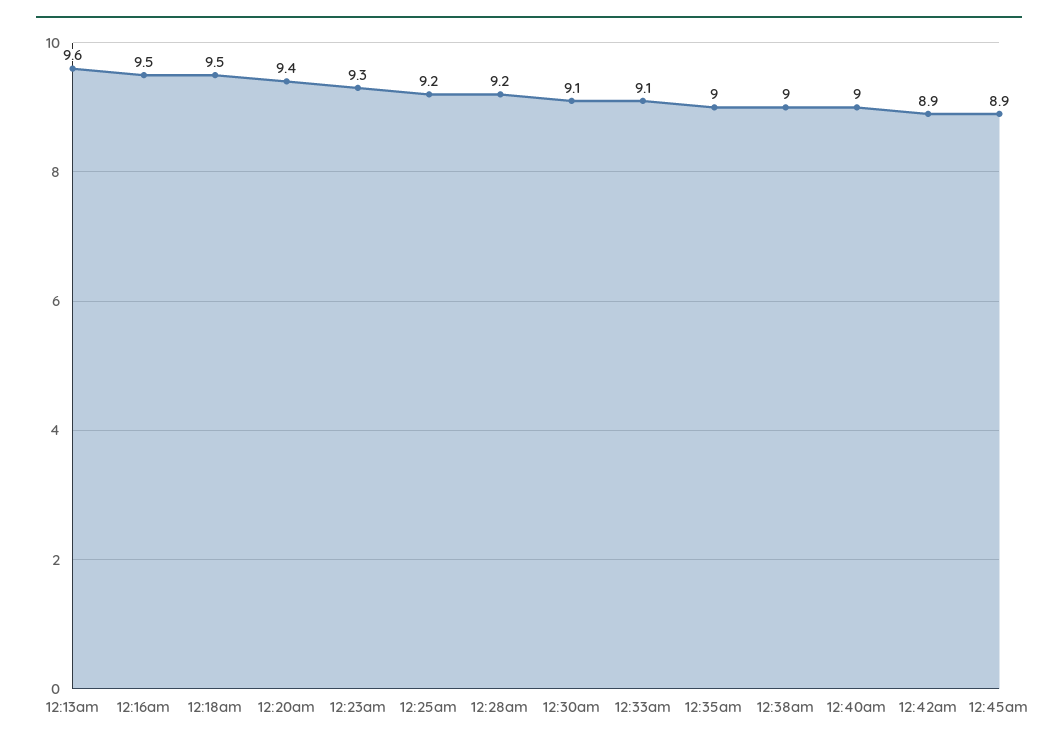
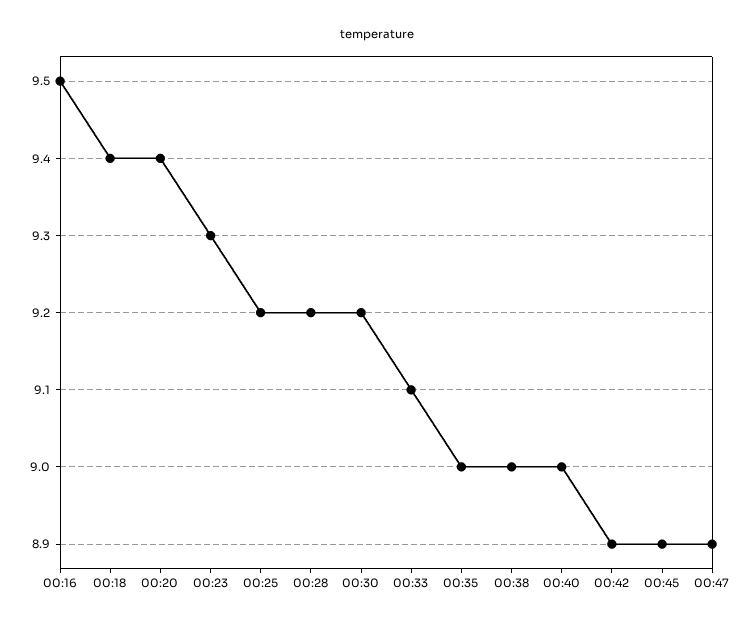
12:13am: 9.6 -> none
12:18am: 9.5 -> 9.4
12:30am: 9.1 -> 9.2
00:47: none -> 8.9

